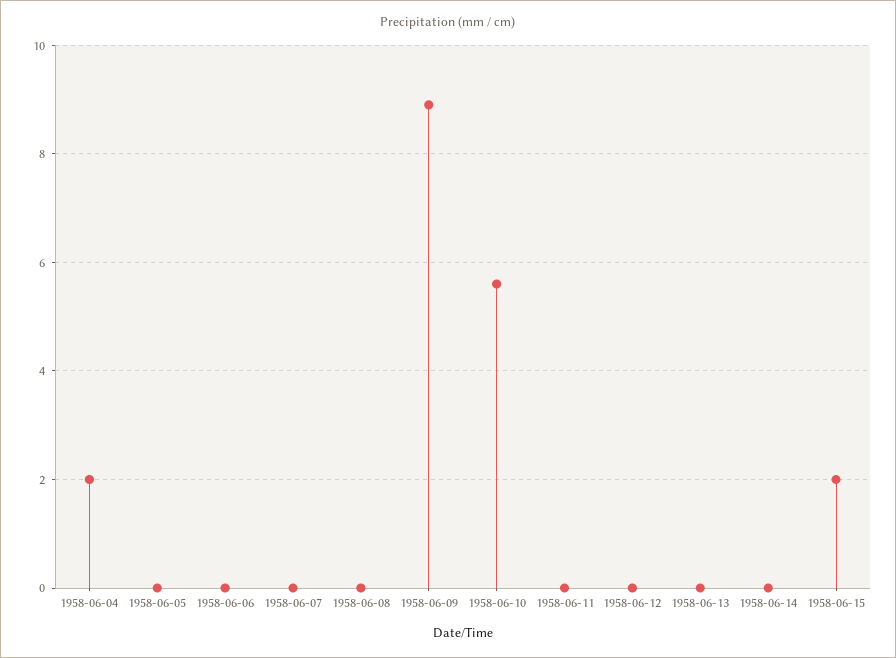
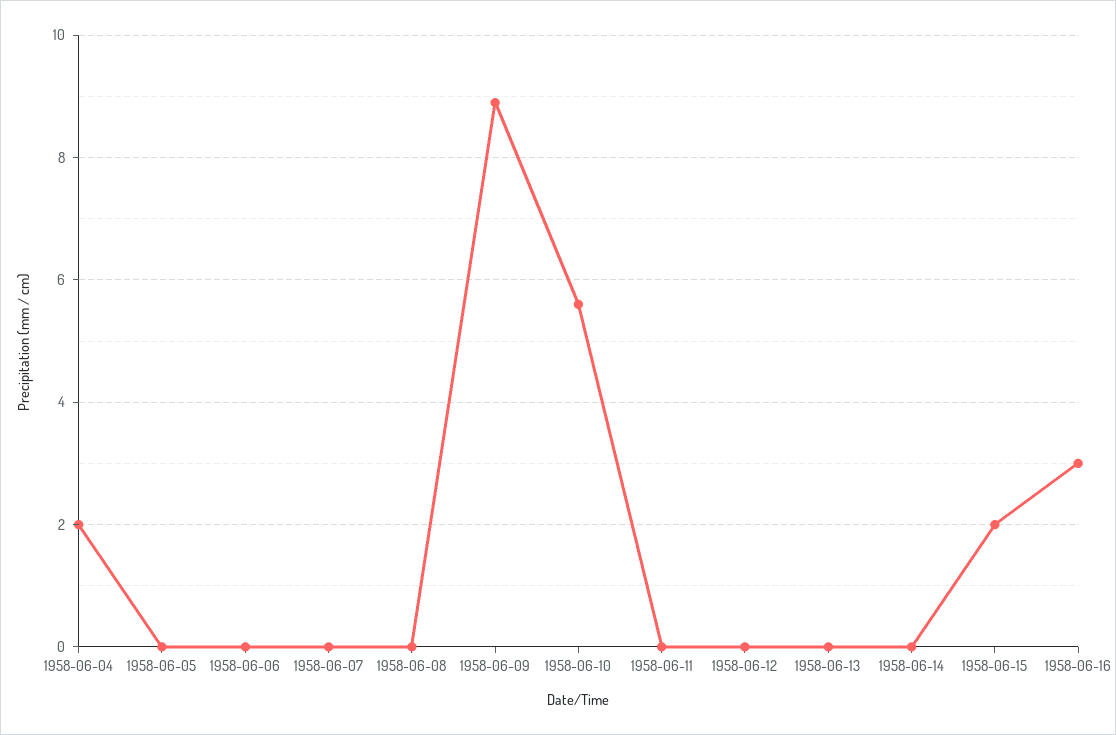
1958-06-16: none -> 3

